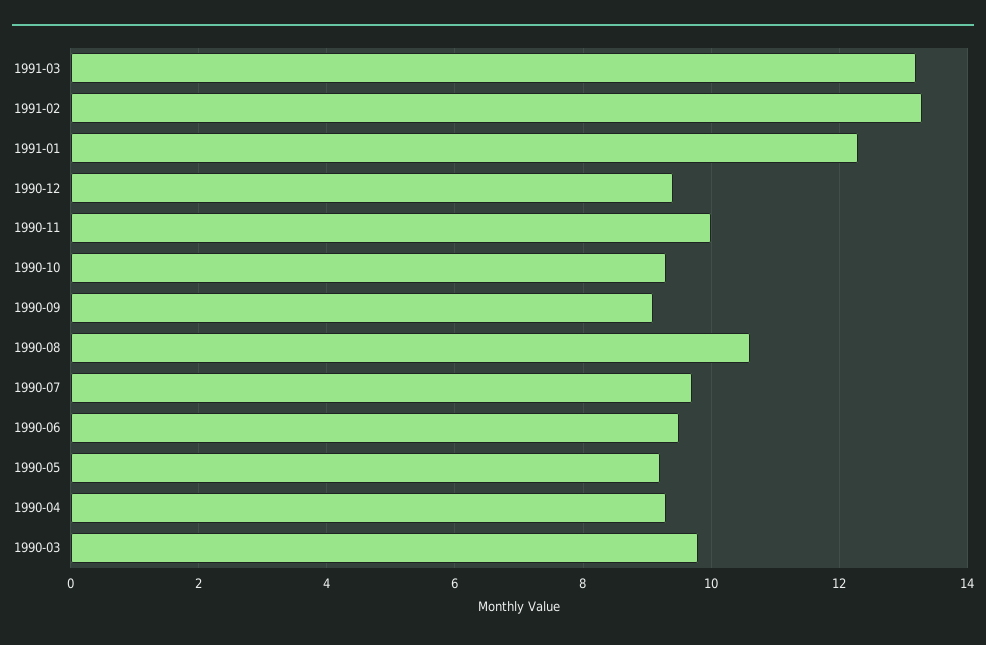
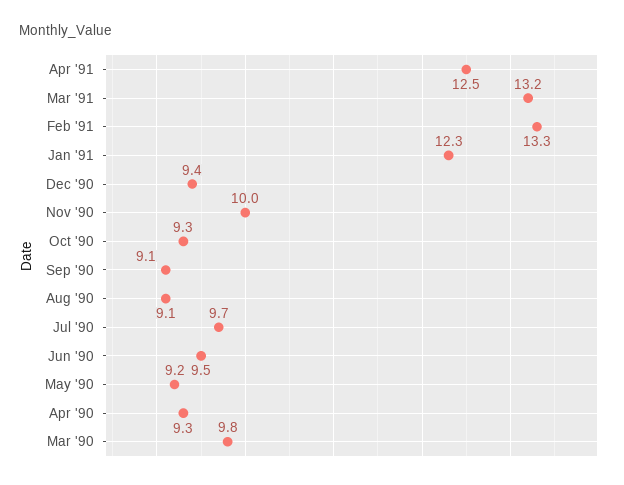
1990-08: 10.5 -> 9.1
Apr '91: none -> 12.5

